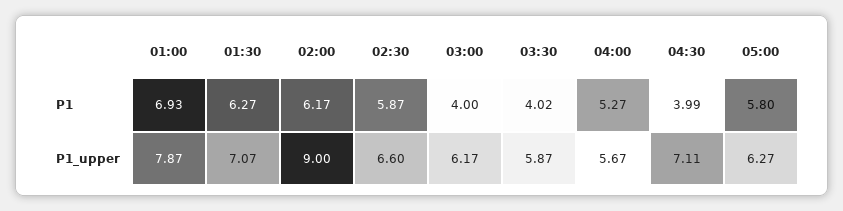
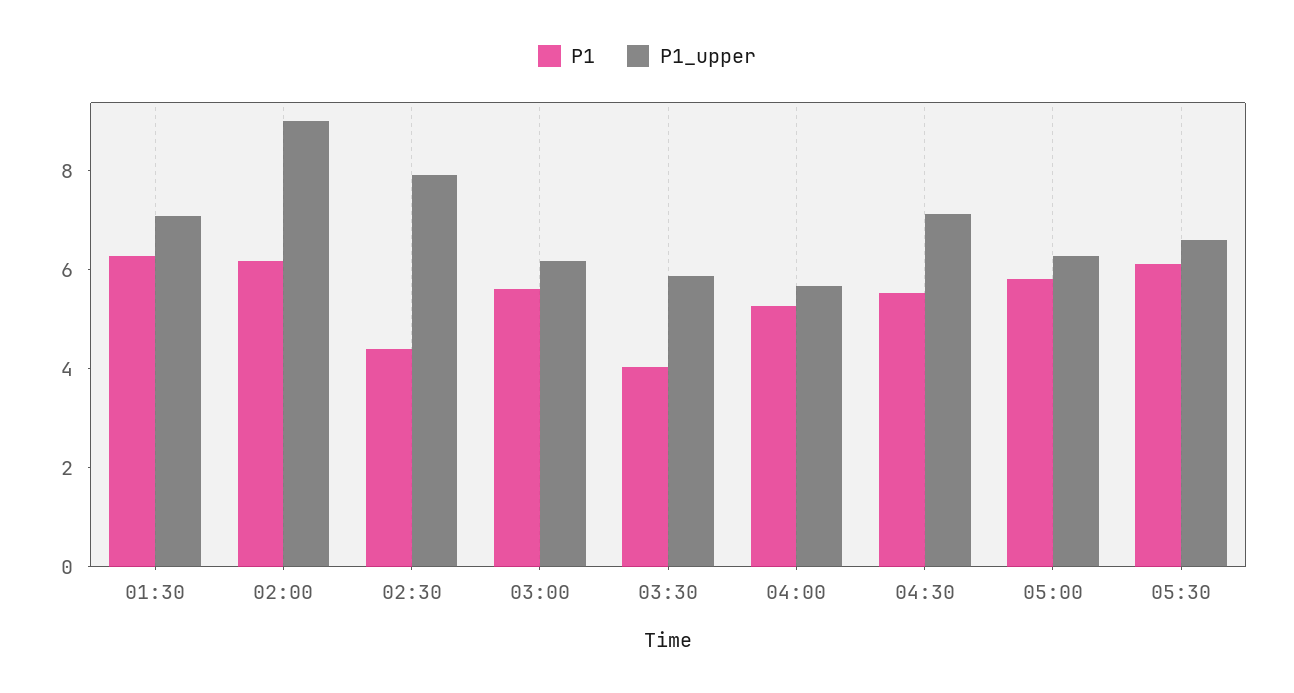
P1, 01:00: 6.93 -> none
P1, 02:30: 5.87 -> 4.5
P1, 03:00: 4 -> 5.5
P1, 04:30: 3.99 -> 5.5
P1_upper, 01:00: 7.87 -> none
P1_upper, 02:30: 6.6 -> 8
P1, 05:30: none -> 6
P1_upper, 05:30: none -> 6.5

